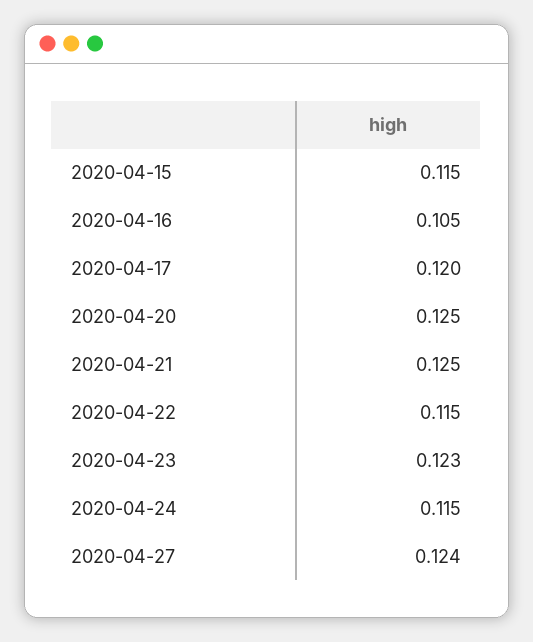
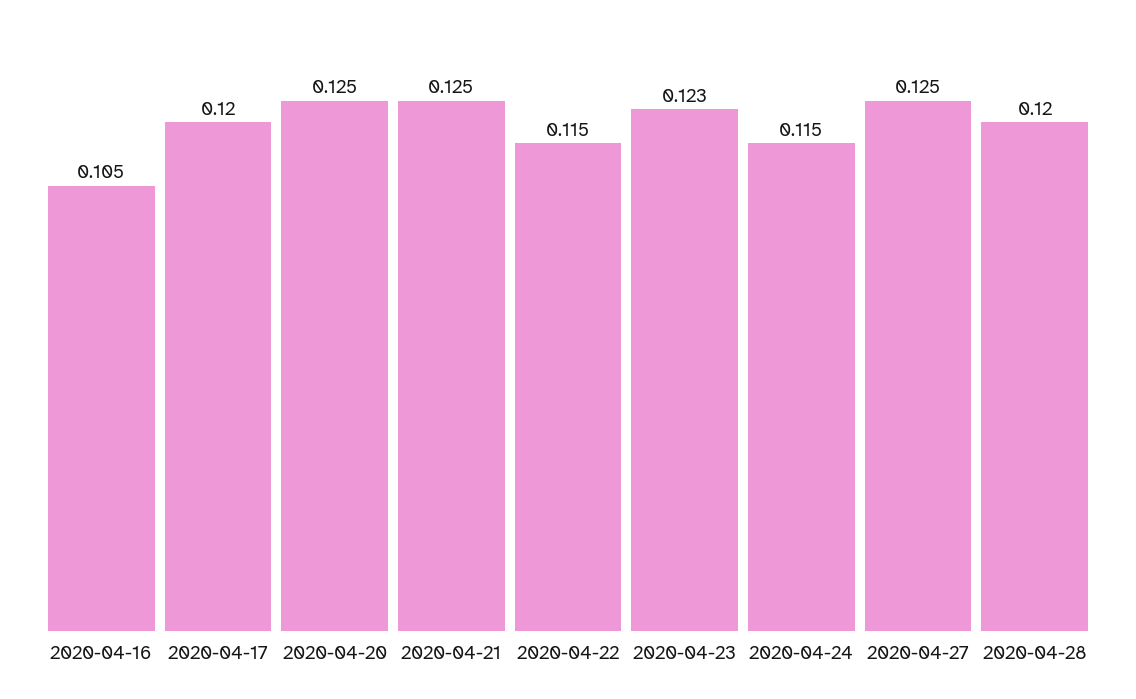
2020-04-15: 0.115 -> none
2020-04-27: 0.124 -> 0.125
2020-04-28: none -> 0.12

